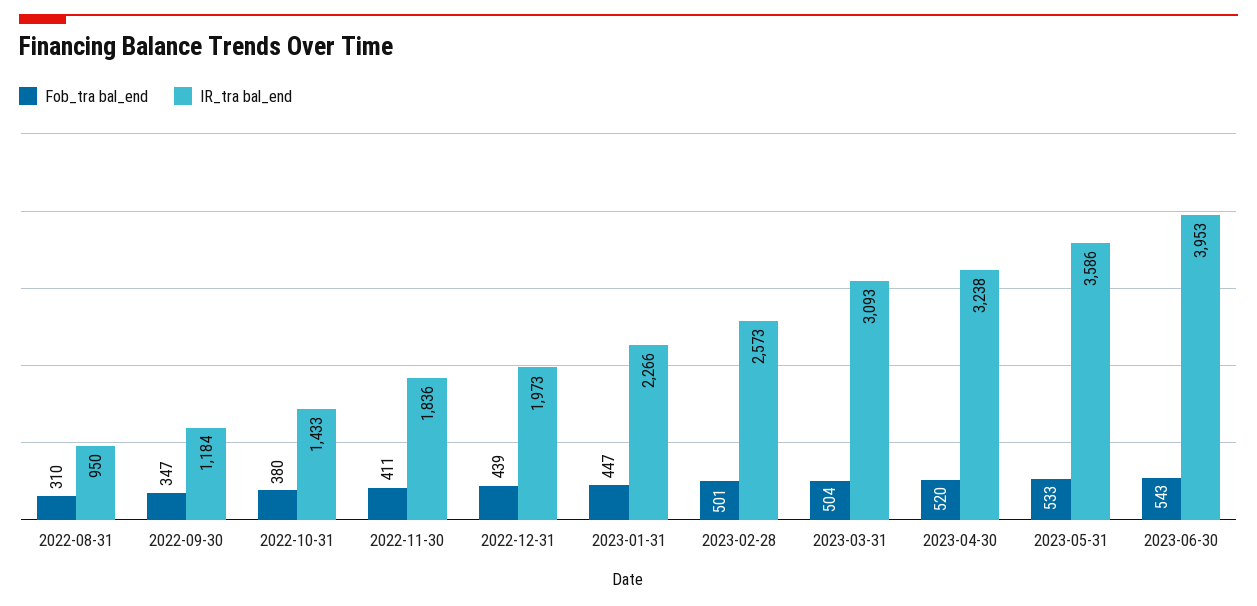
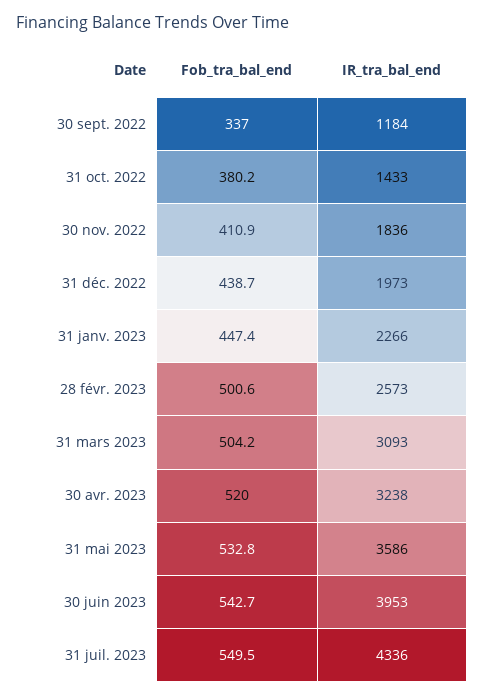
Fob_tra bal_end, 2022-08-31: 310 -> none
IR_tra bal_end, 2022-08-31: 950 -> none
Fob_tra bal_end, 2022-09-30: 347 -> 337
Fob_tra bal_end, 31 juil. 2023: none -> 549.5
IR_tra bal_end, 31 juil. 2023: none -> 4336

